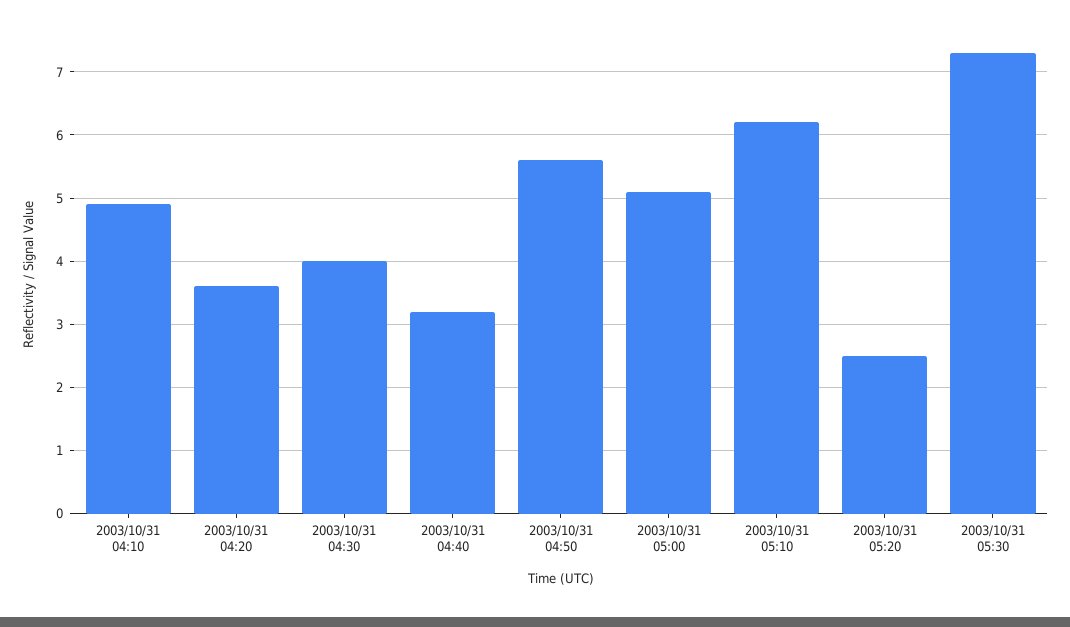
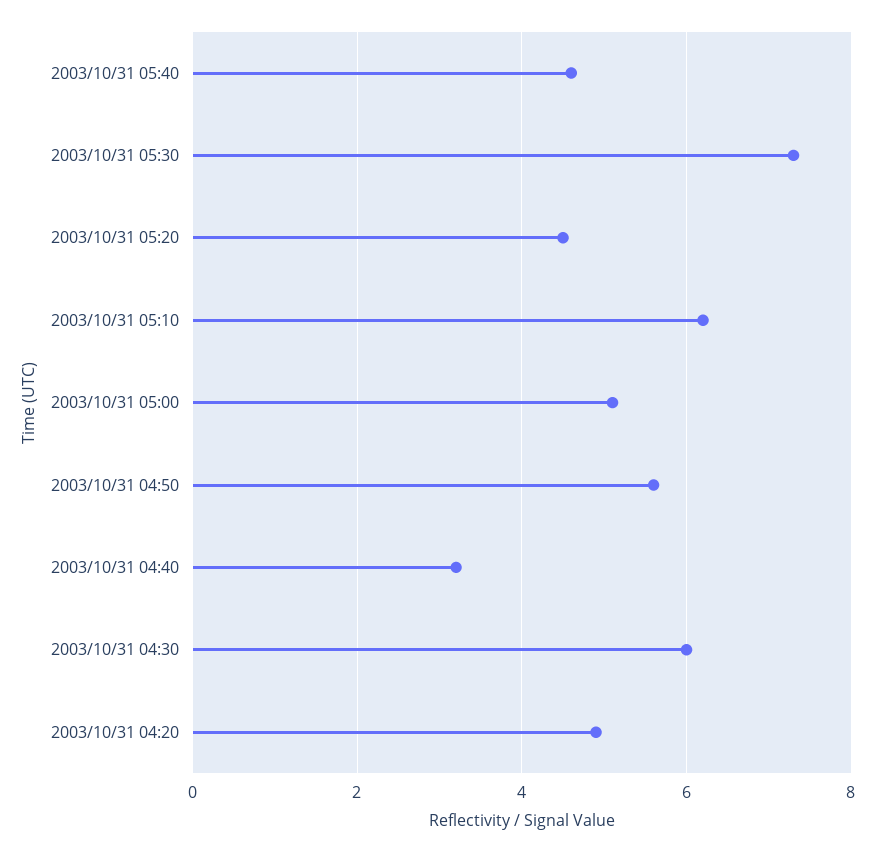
2003/10/31 04:10: 4.9 -> none
2003/10/31 04:20: 3.6 -> 5
2003/10/31 04:30: 4 -> 6
2003/10/31 05:20: 2.5 -> 4.5
2003/10/31 05:40: none -> 4.5

